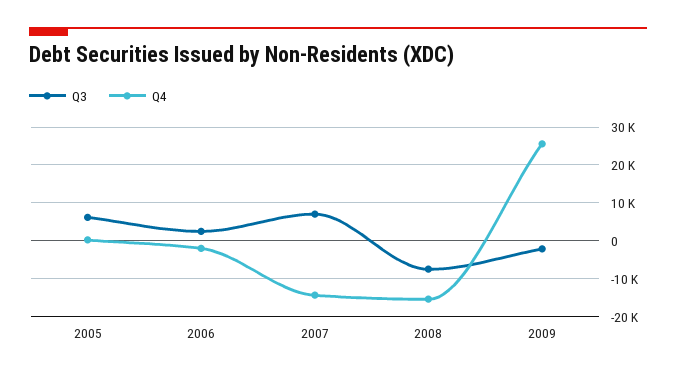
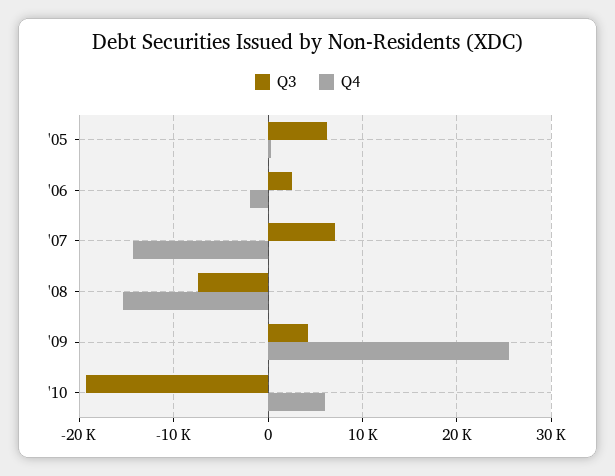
Q3, 2009: -2000 -> 4000
Q3, '10: none -> -19000
Q4, '10: none -> 6000

